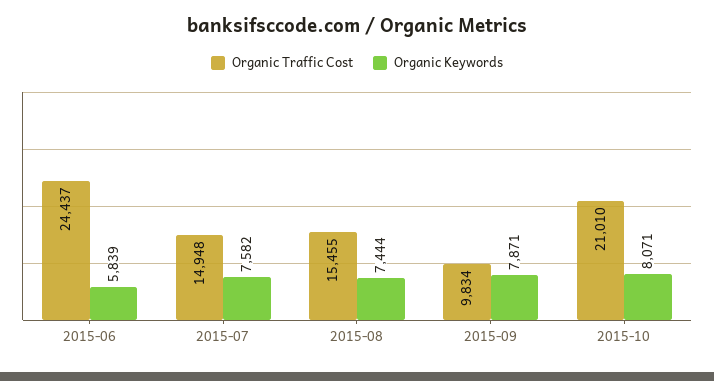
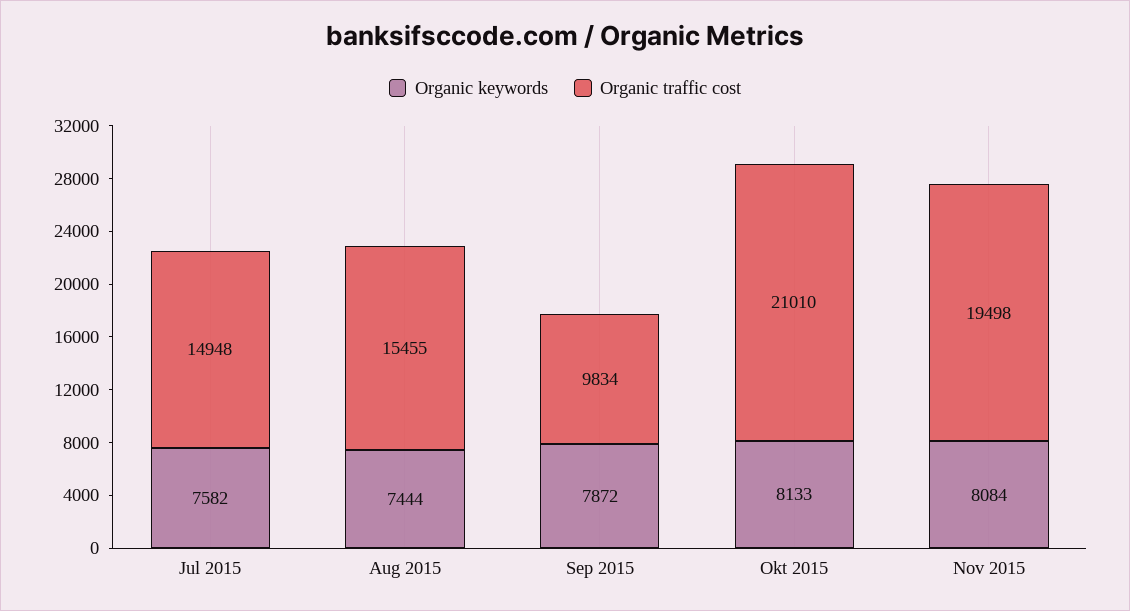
Organic Traffic Cost, 2015-06: 24437 -> none
Organic Keywords, 2015-06: 5839 -> none
Organic Keywords, 2015-09: 7871 -> 7872
Organic Keywords, 2015-10: 8071 -> 8133
Organic Keywords, Nov 2015: none -> 8084
Organic Traffic Cost, Nov 2015: none -> 19498

